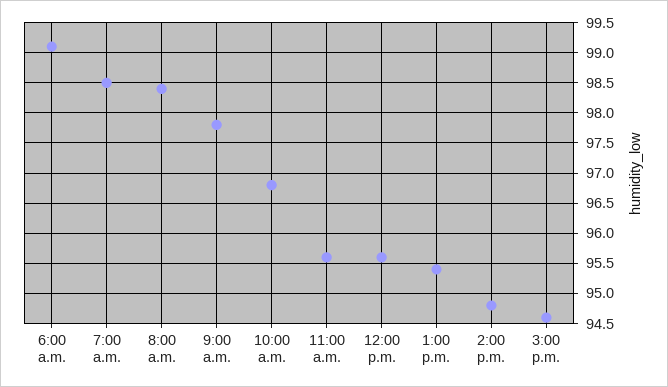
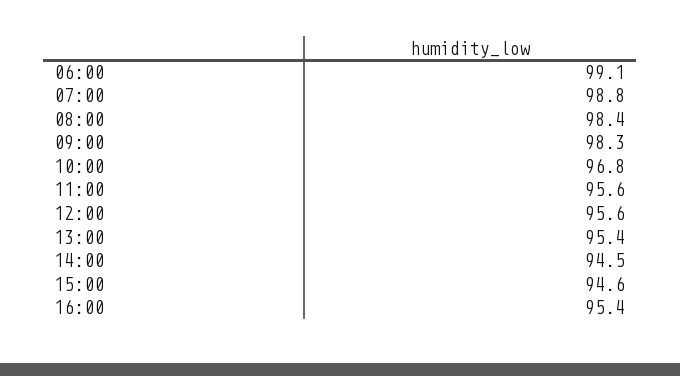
7:00 a.m.: 98.5 -> 98.8
9:00 a.m.: 97.8 -> 98.3
2:00 p.m.: 94.8 -> 94.5
16:00: none -> 95.4

